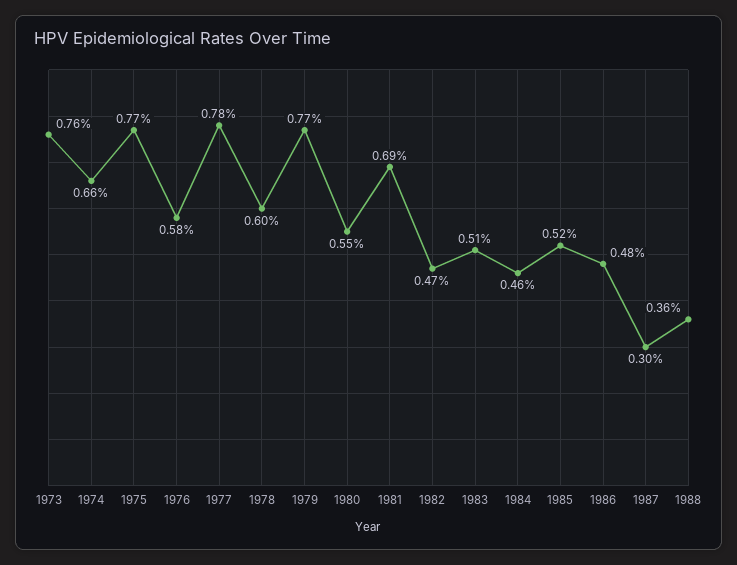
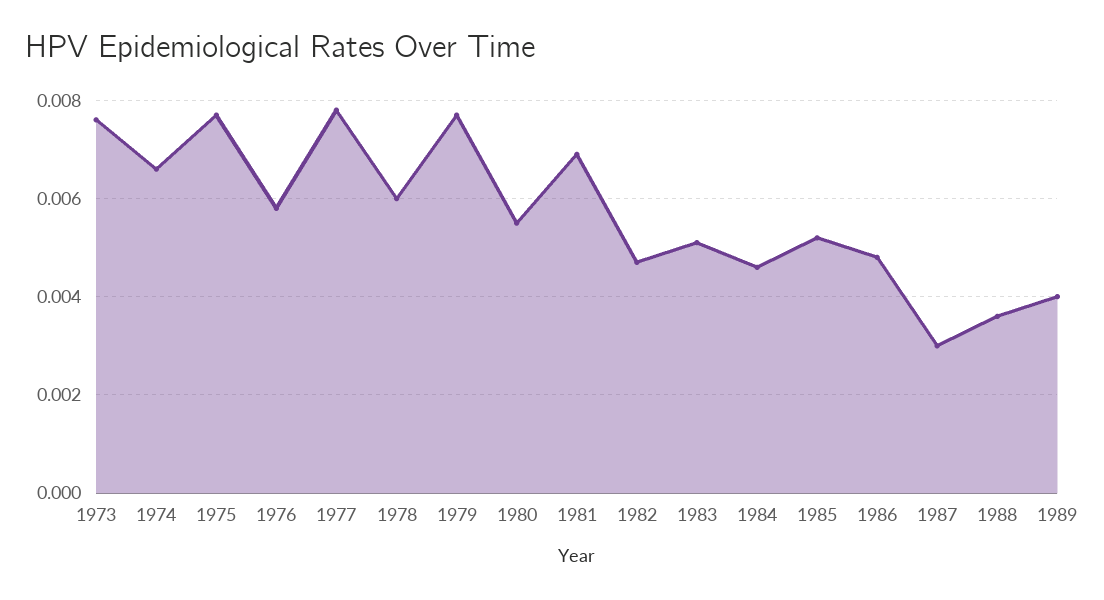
1989: none -> 0.004

